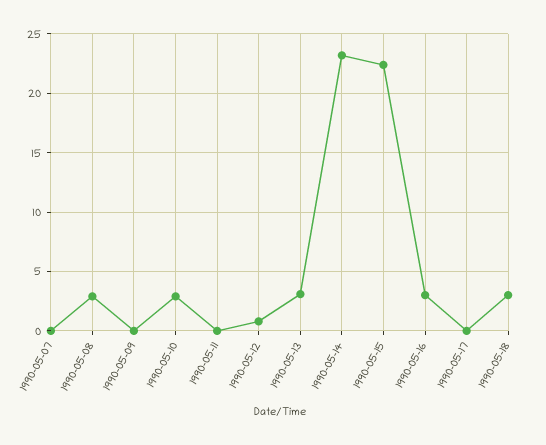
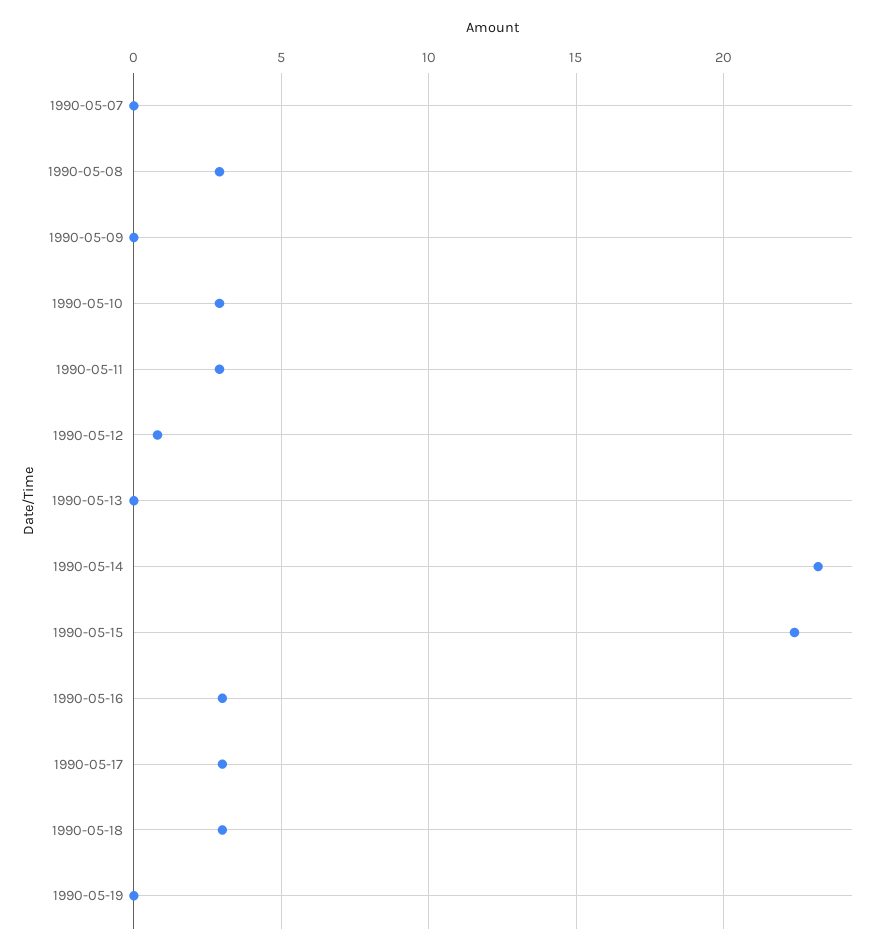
1990-05-11: 0 -> 3
1990-05-13: 3 -> 0
1990-05-17: 0 -> 3
1990-05-19: none -> 0

